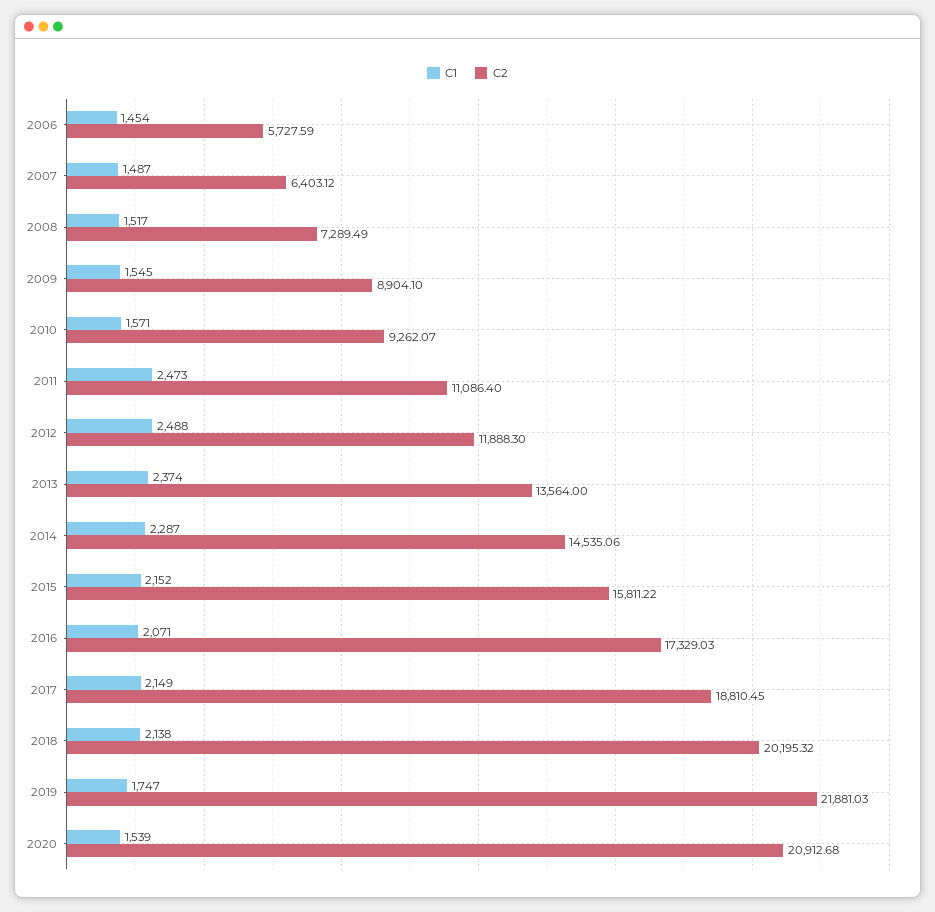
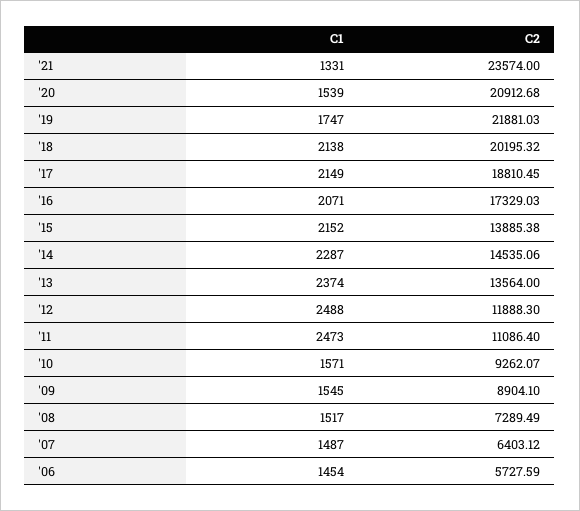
C2, 2015: 15811.22 -> 13885.38
C1, '21: none -> 1331
C2, '21: none -> 23574

